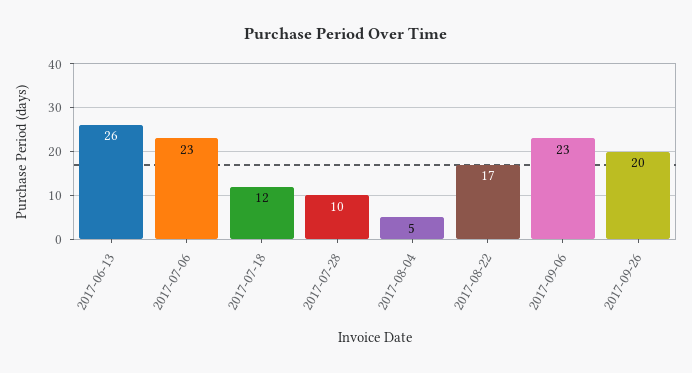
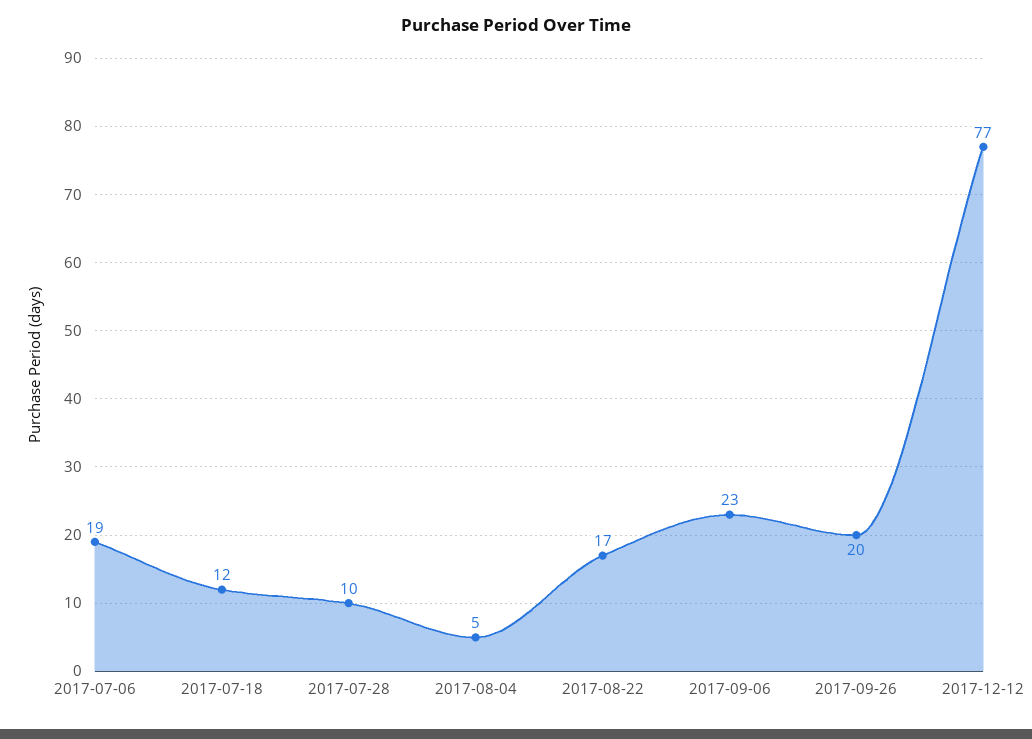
2017-06-13: 26 -> none
2017-07-06: 23 -> 19
2017-12-12: none -> 77

